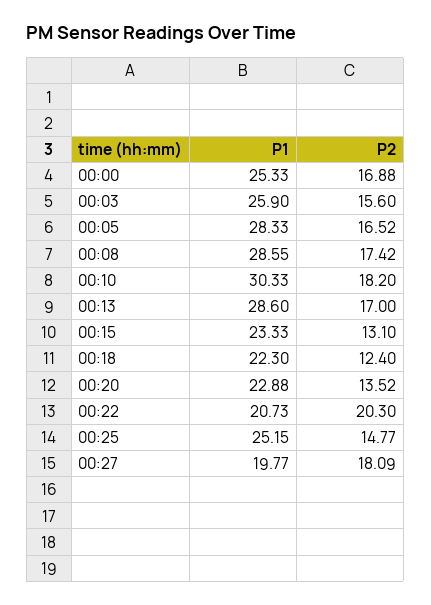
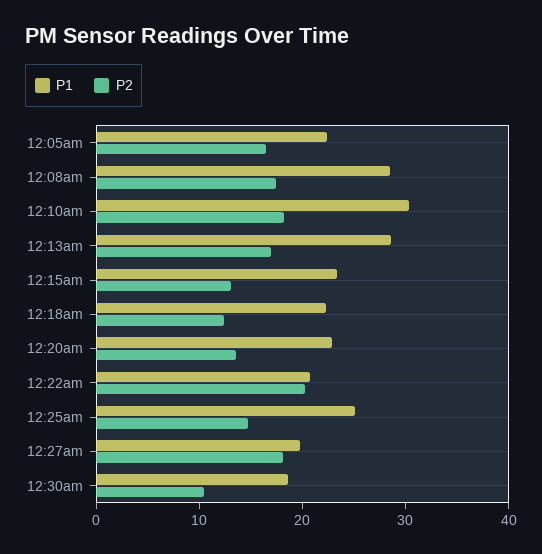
P1, 00:00: 25.33 -> none
P2, 00:00: 16.88 -> none
P1, 00:03: 25.9 -> none
P2, 00:03: 15.6 -> none
P1, 00:05: 28.33 -> 22
P1, 12:30am: none -> 18
P2, 12:30am: none -> 10

